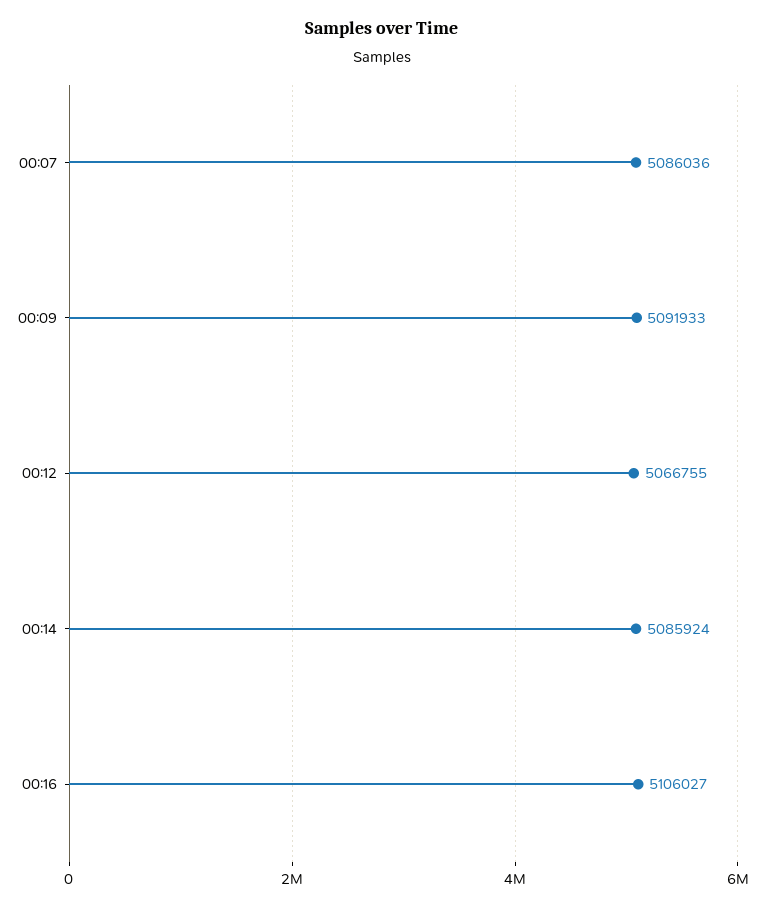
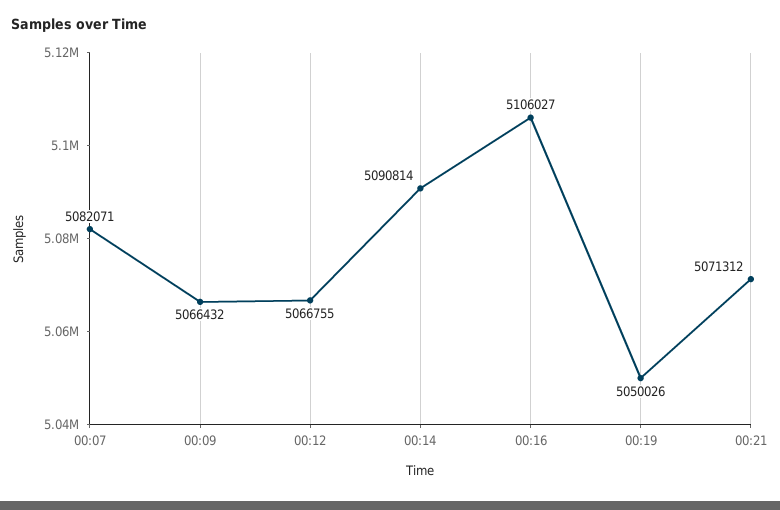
00:07: 5086036 -> 5082071
00:09: 5091933 -> 5066432
00:14: 5085924 -> 5090814
00:19: none -> 5050026
00:21: none -> 5071312

